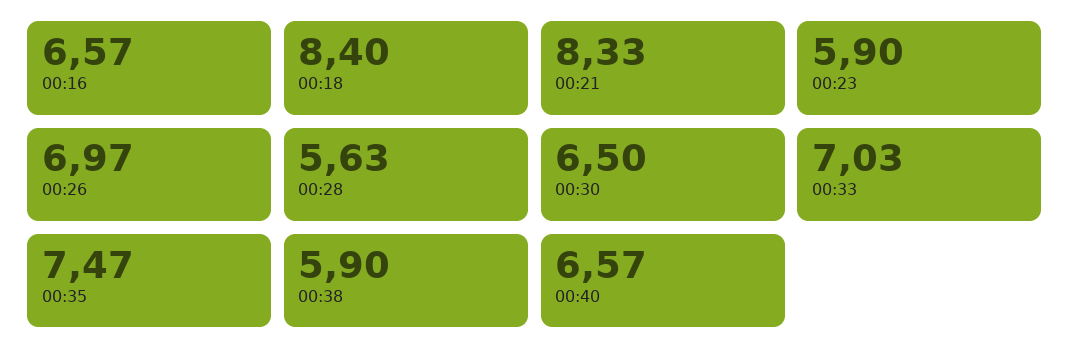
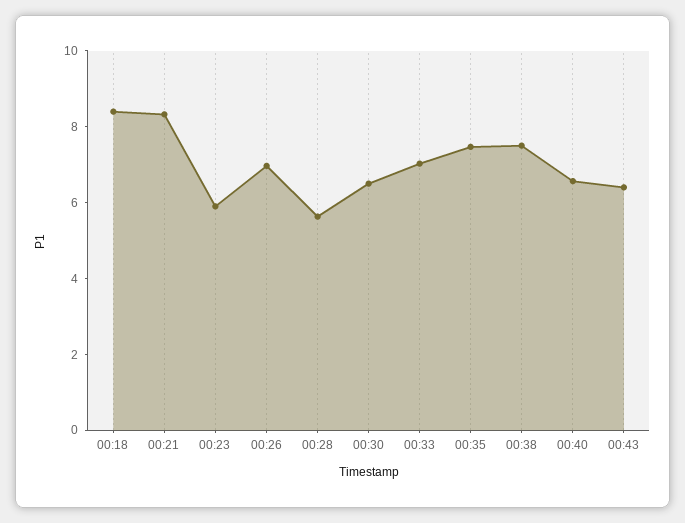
00:16: 6.57 -> none
00:38: 5.9 -> 7.5
00:43: none -> 6.5

